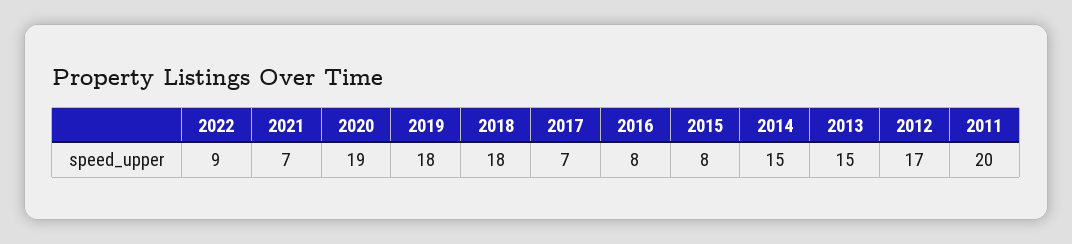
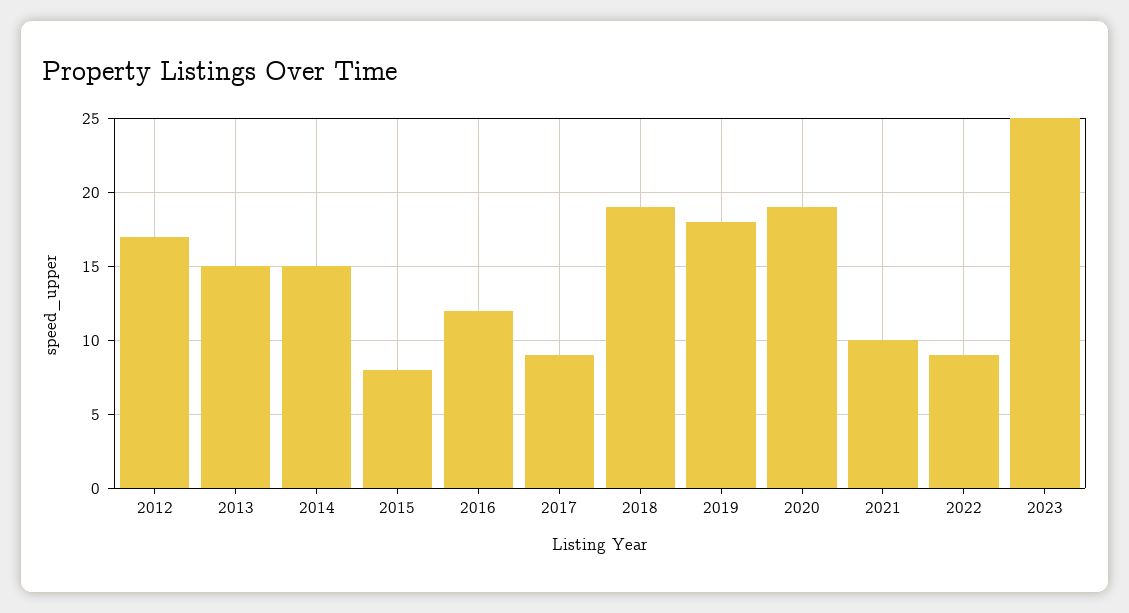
2021: 7 -> 10
2018: 18 -> 19
2017: 7 -> 9
2016: 8 -> 12
2011: 20 -> none
2023: none -> 25

